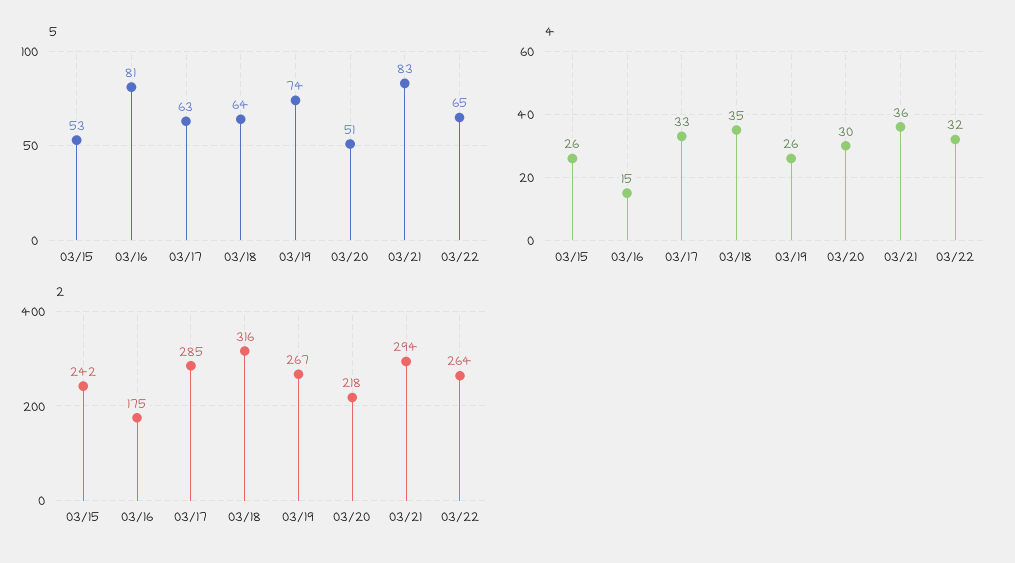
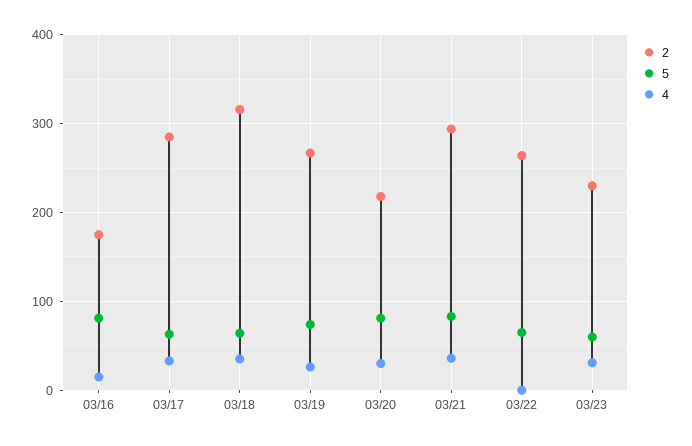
5, 03/15: 53 -> none
5, 03/20: 51 -> 80
4, 03/15: 26 -> none
4, 03/22: 32 -> 0
2, 03/15: 242 -> none
2, 03/23: none -> 230
5, 03/23: none -> 60
4, 03/23: none -> 30

